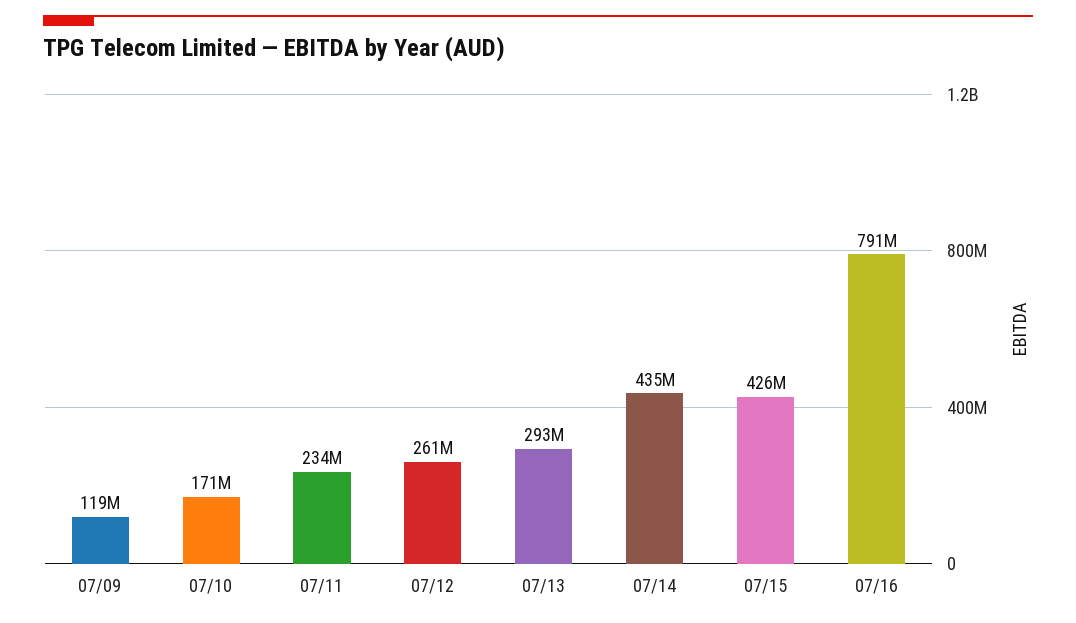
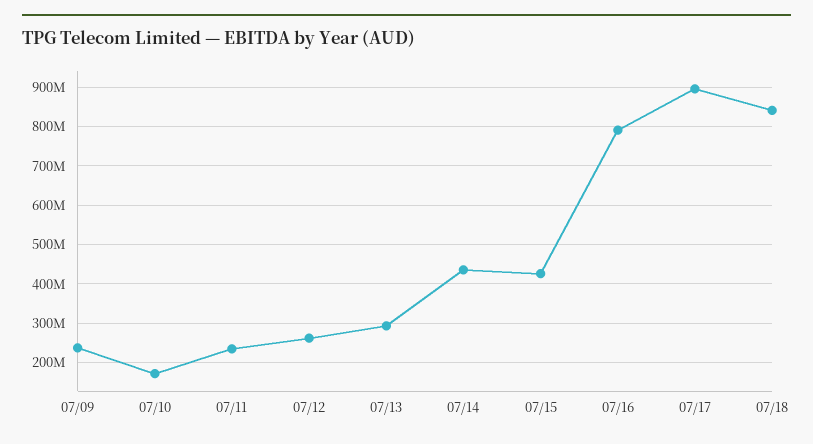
07/09: 119000000 -> 240000000
07/17: none -> 900000000
07/18: none -> 840000000

